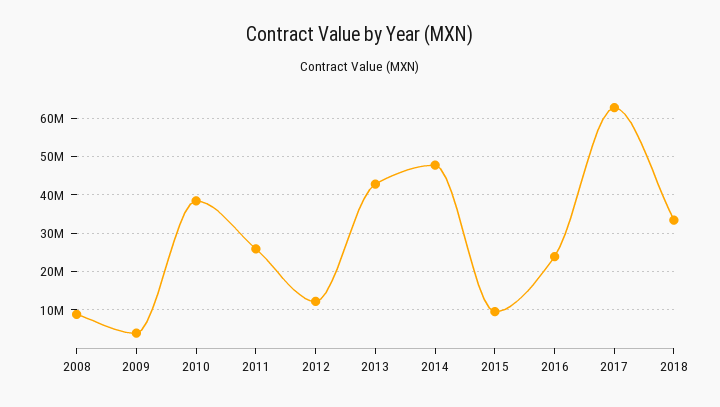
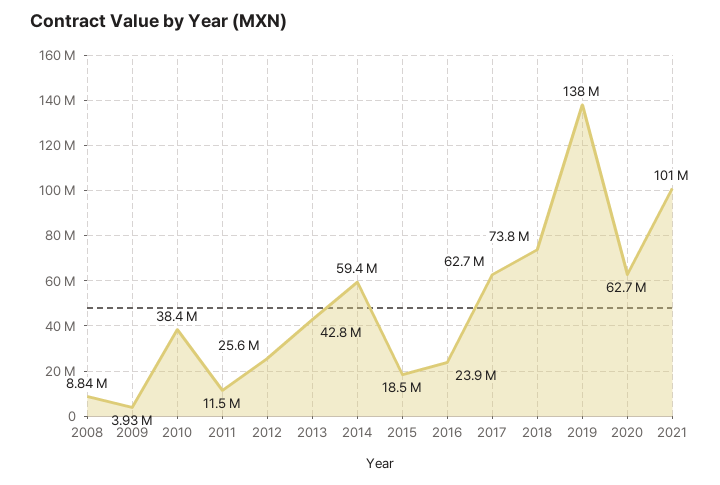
2011: 26000000 -> 11500000
2012: 12000000 -> 25600000
2014: 48000000 -> 59400000
2015: 10000000 -> 18500000
2018: 34000000 -> 73800000
2019: none -> 138000000
2020: none -> 62700000
2021: none -> 101000000

